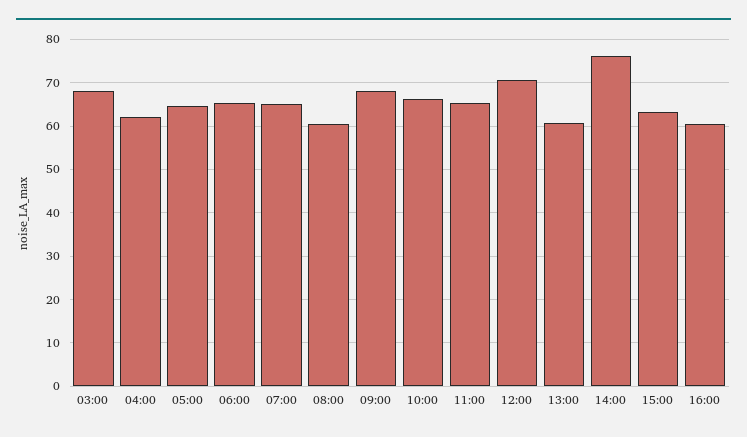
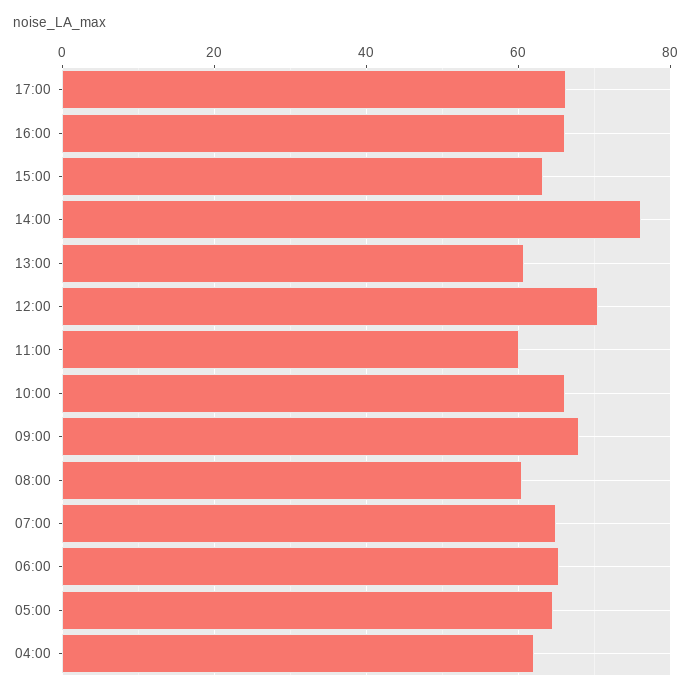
03:00: 68 -> none
11:00: 66 -> 60
16:00: 60 -> 66
17:00: none -> 66

